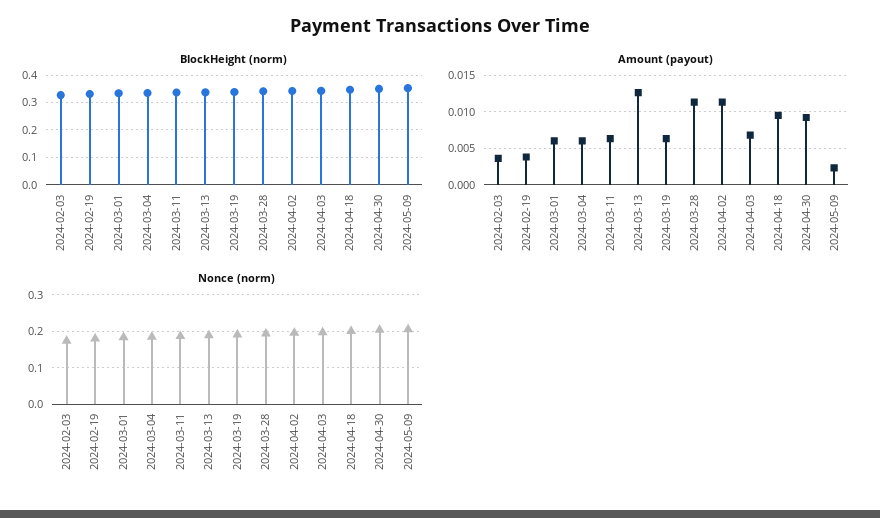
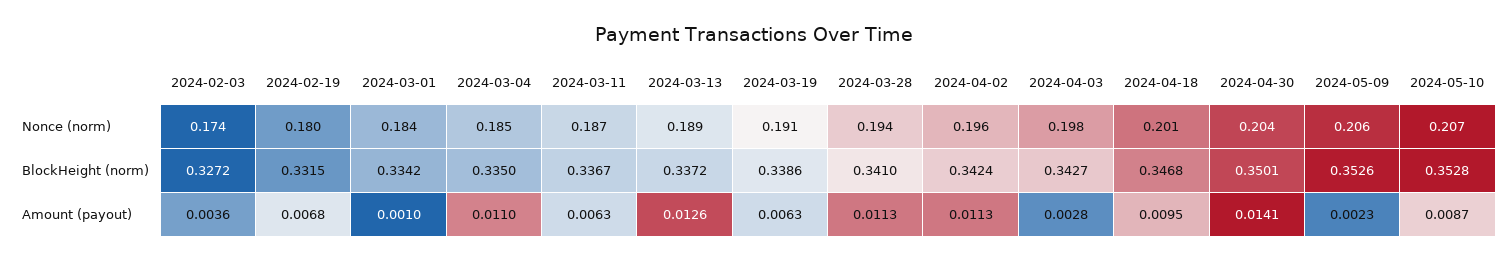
Amount (payout), 2024-02-19: 0.004 -> 0.0068
Amount (payout), 2024-03-01: 0.006 -> 0.001
Amount (payout), 2024-03-04: 0.006 -> 0.011
Amount (payout), 2024-04-03: 0.007 -> 0.0028
Amount (payout), 2024-04-30: 0.009 -> 0.0141
Nonce (norm), 2024-05-10: none -> 0.207
BlockHeight (norm), 2024-05-10: none -> 0.3528
Amount (payout), 2024-05-10: none -> 0.0087

